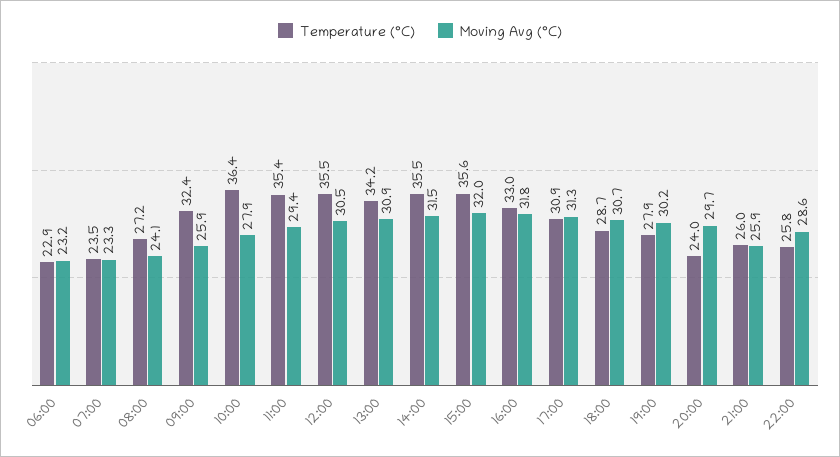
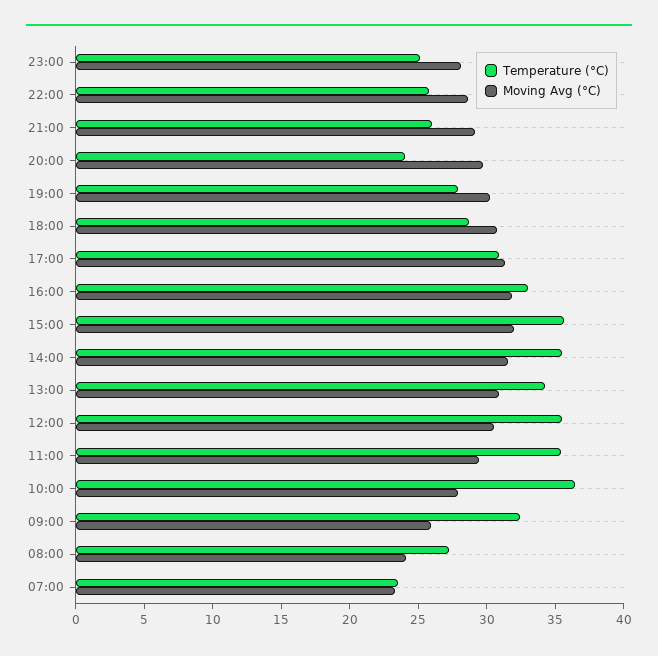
Temperature (°C), 06:00: 22.9 -> none
Moving Avg (°C), 06:00: 23.2 -> none
Moving Avg (°C), 21:00: 25.9 -> 29
Temperature (°C), 23:00: none -> 25
Moving Avg (°C), 23:00: none -> 28

